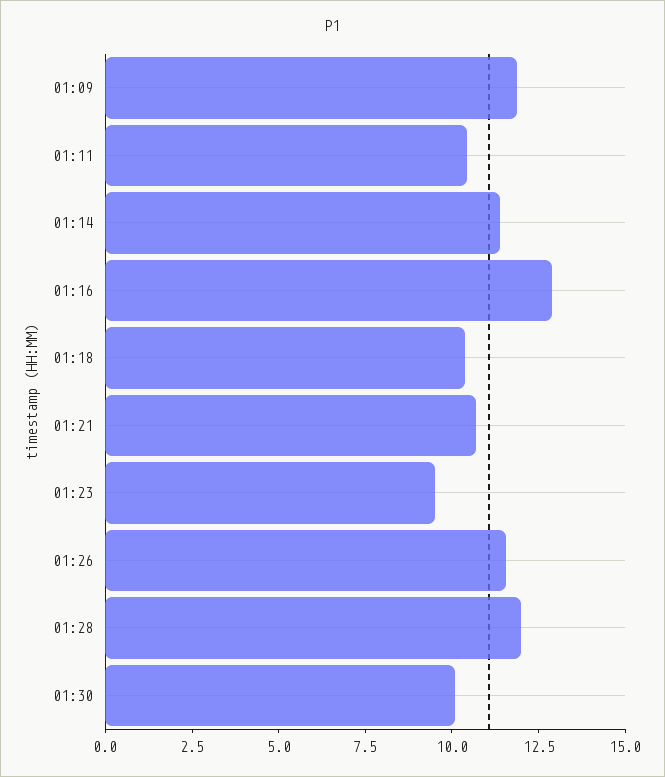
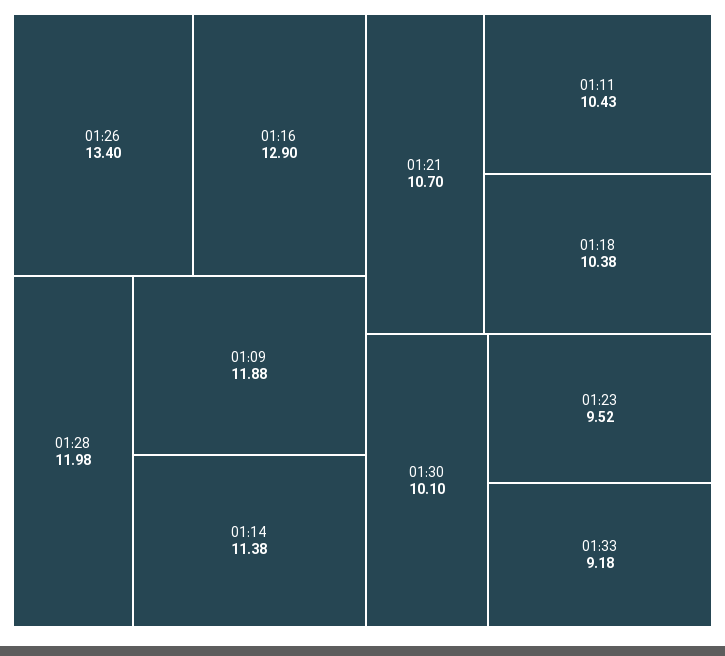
01:26: 11.5 -> 13.4
01:33: none -> 9.18

